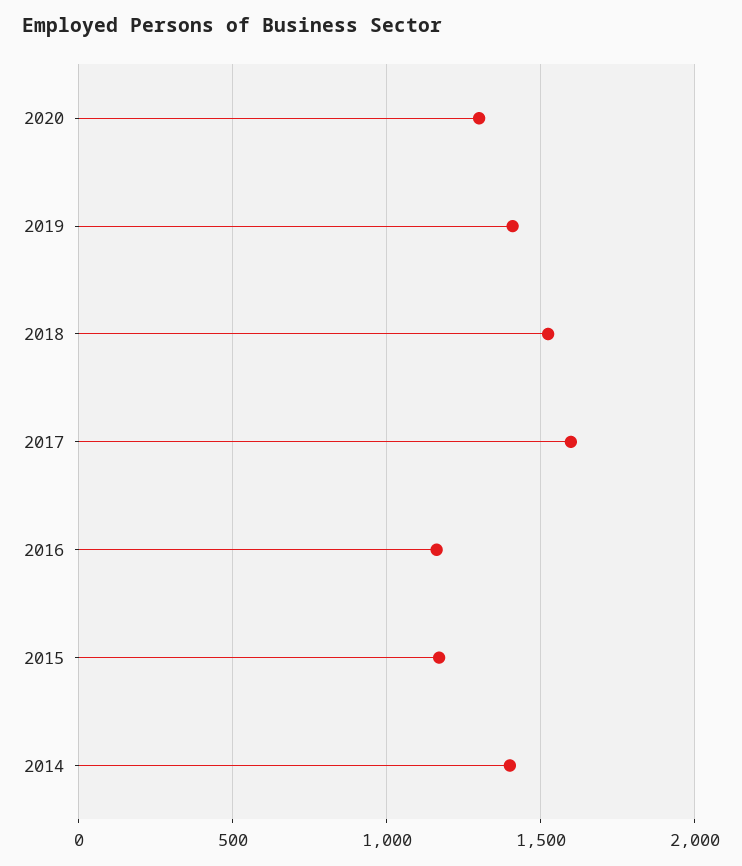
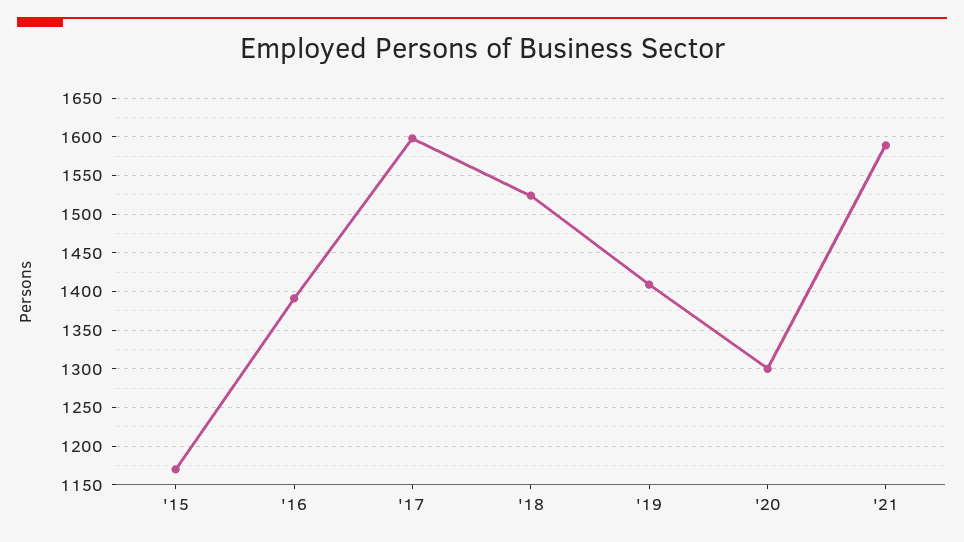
2016: 1150 -> 1390
2014: 1400 -> none
'21: none -> 1590

